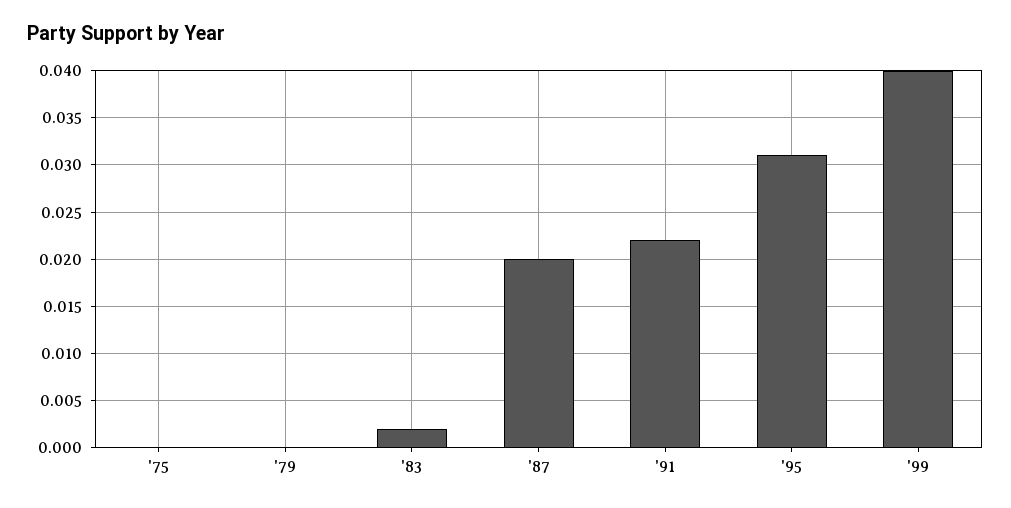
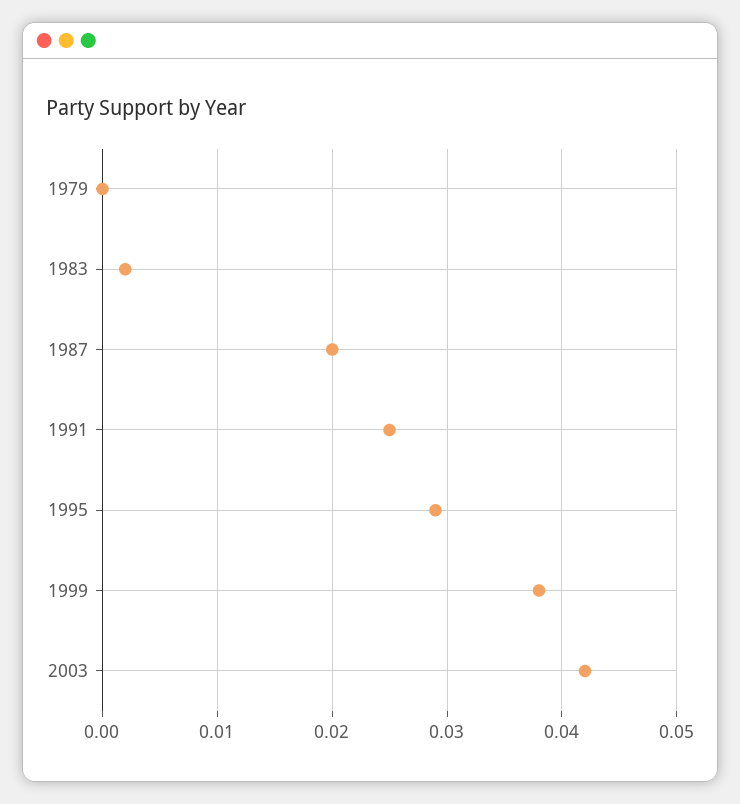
'75: 0 -> none
'91: 0.022 -> 0.025
'95: 0.031 -> 0.029
'99: 0.04 -> 0.038
2003: none -> 0.042

